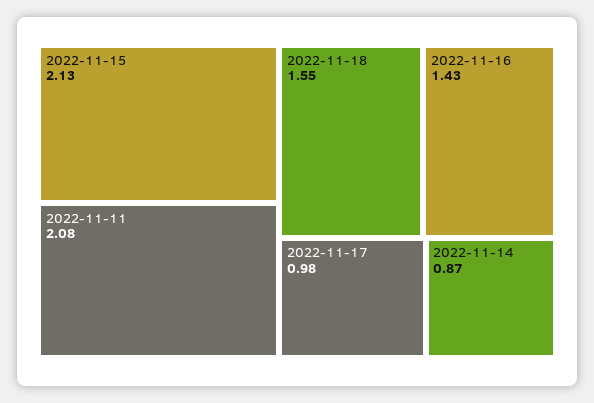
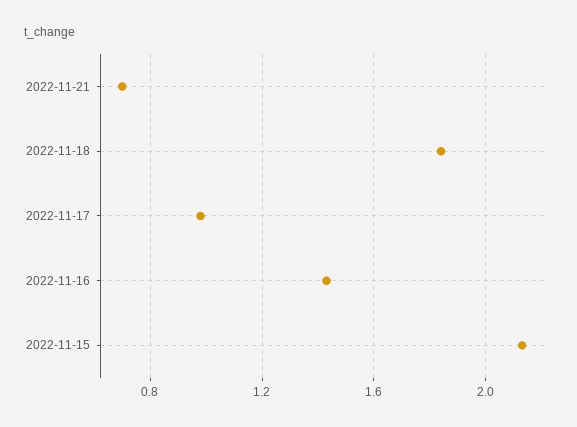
2022-11-11: 2.08 -> none
2022-11-18: 1.55 -> 1.85
2022-11-14: 0.87 -> none
2022-11-21: none -> 0.7

